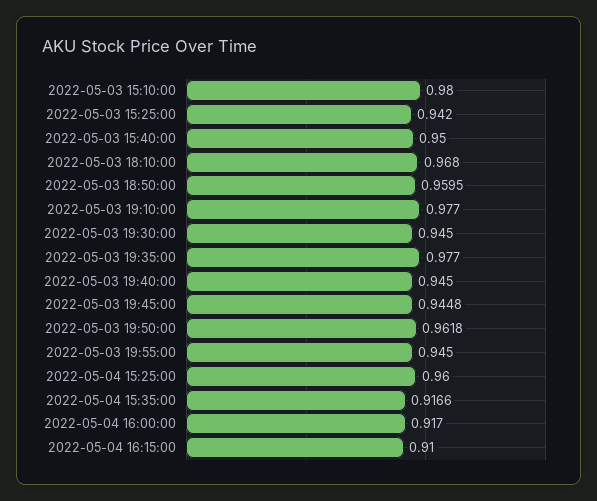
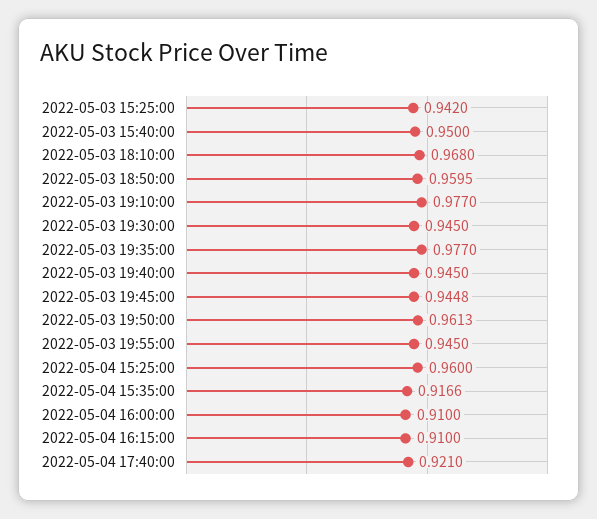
2022-05-03 15:10:00: 0.98 -> none
2022-05-03 19:50:00: 0.9618 -> 0.9613
2022-05-04 16:00:00: 0.917 -> 0.91
2022-05-04 17:40:00: none -> 0.921

